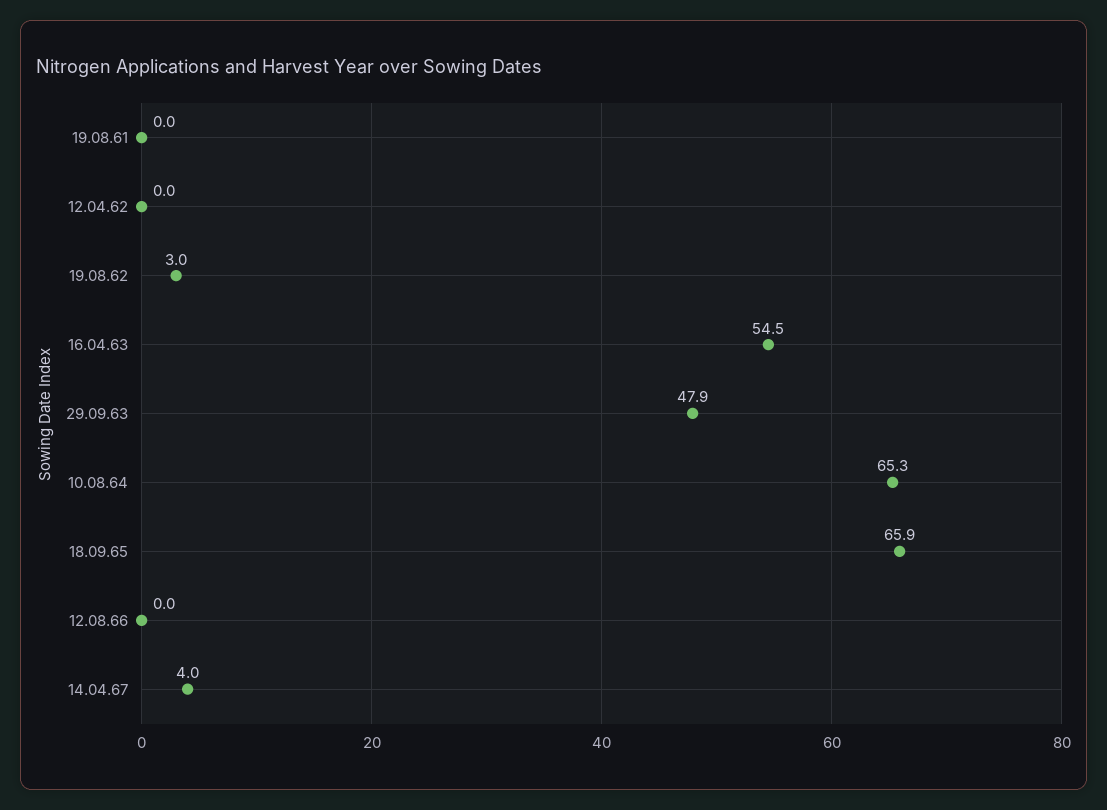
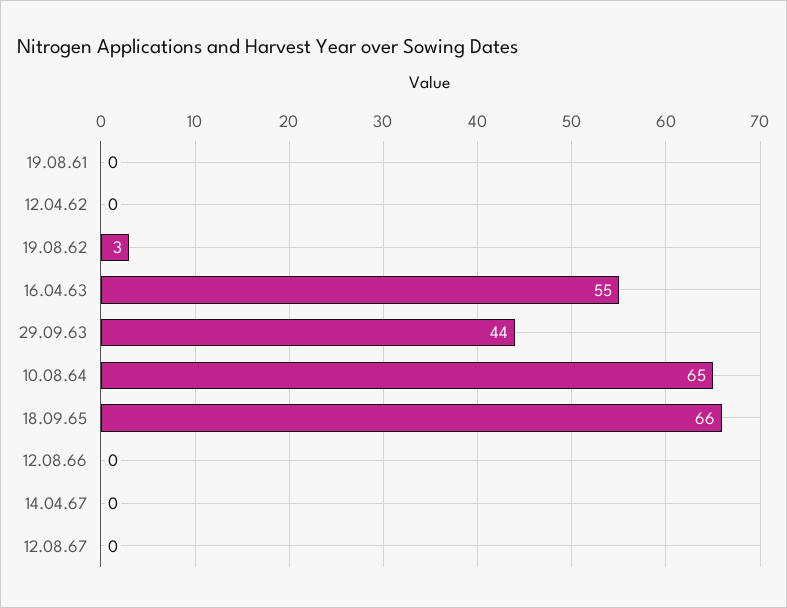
29.09.63: 47.9 -> 44
14.04.67: 4 -> 0
12.08.67: none -> 0

